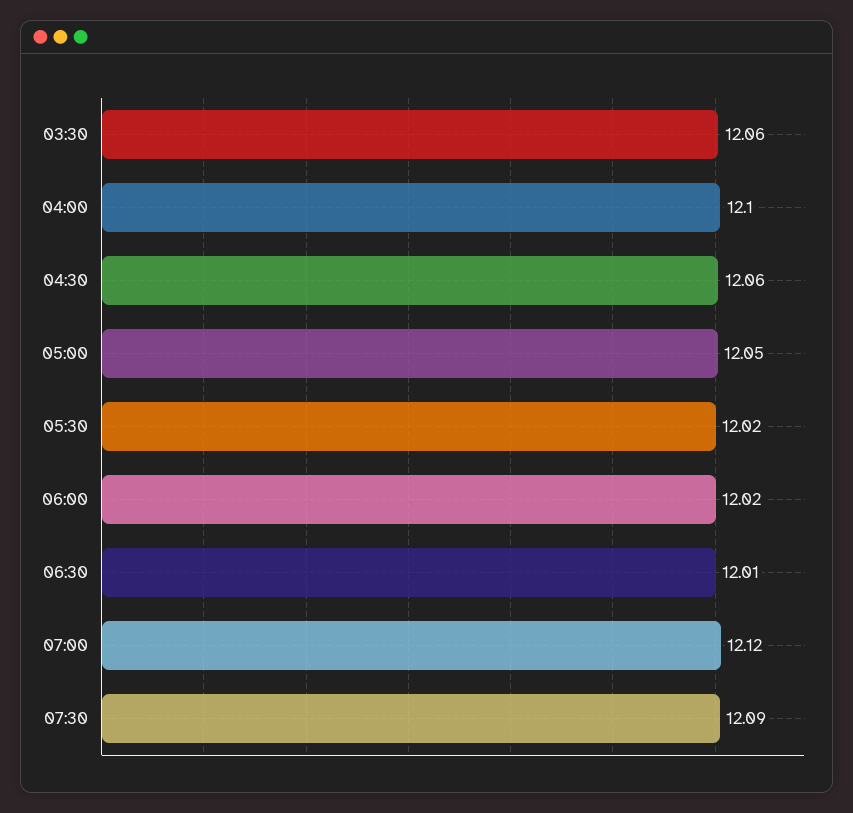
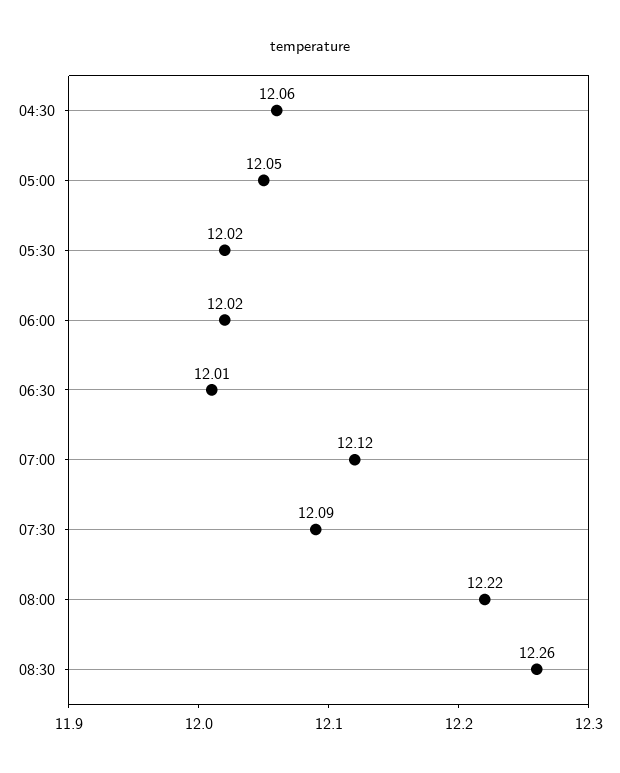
03:30: 12.06 -> none
04:00: 12.1 -> none
08:00: none -> 12.22
08:30: none -> 12.26

